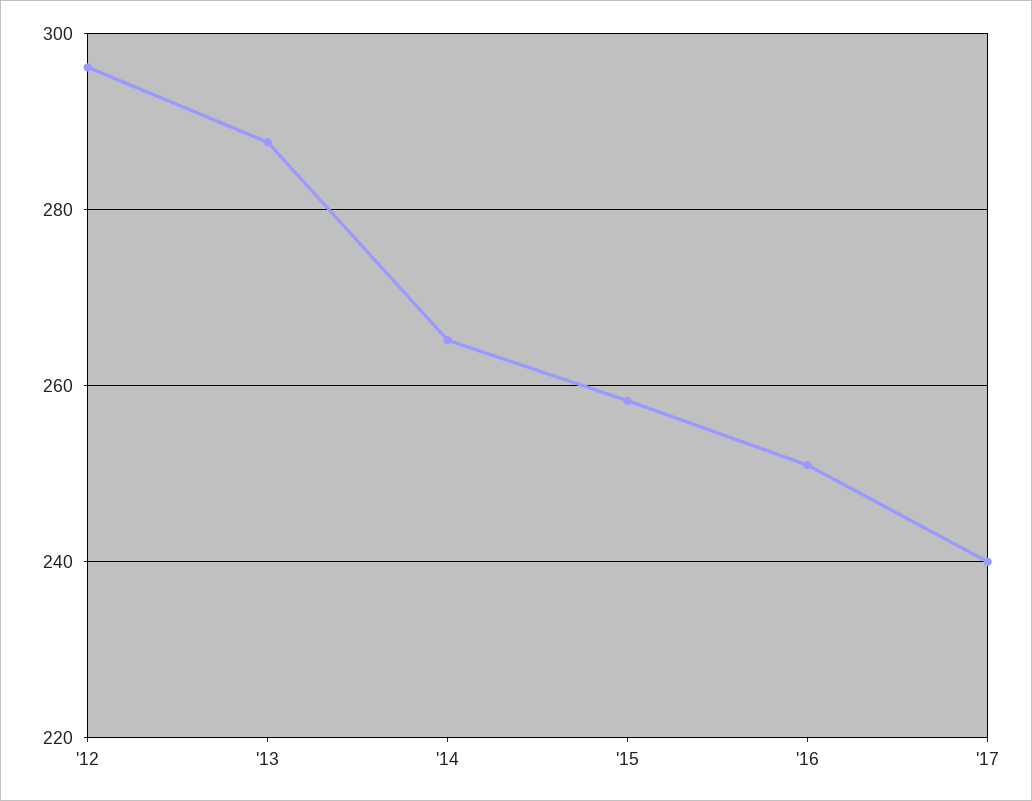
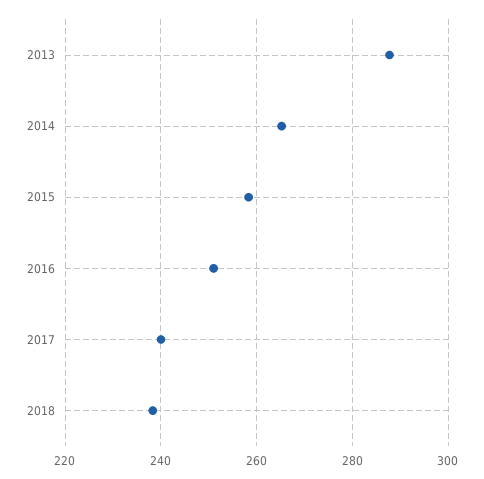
'12: 296 -> none
2018: none -> 238

